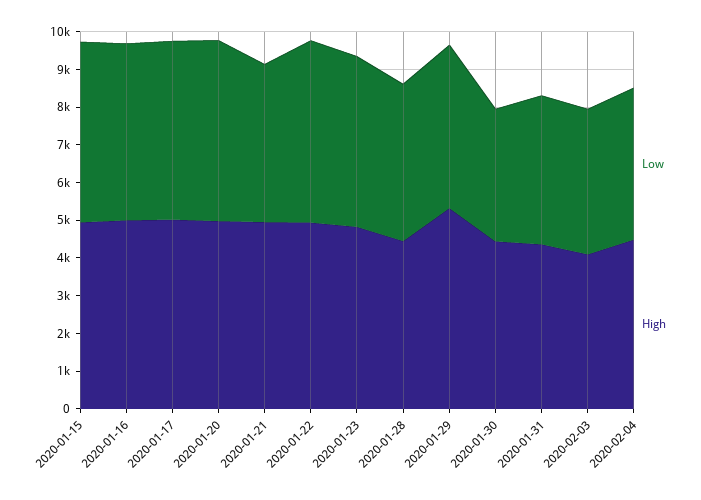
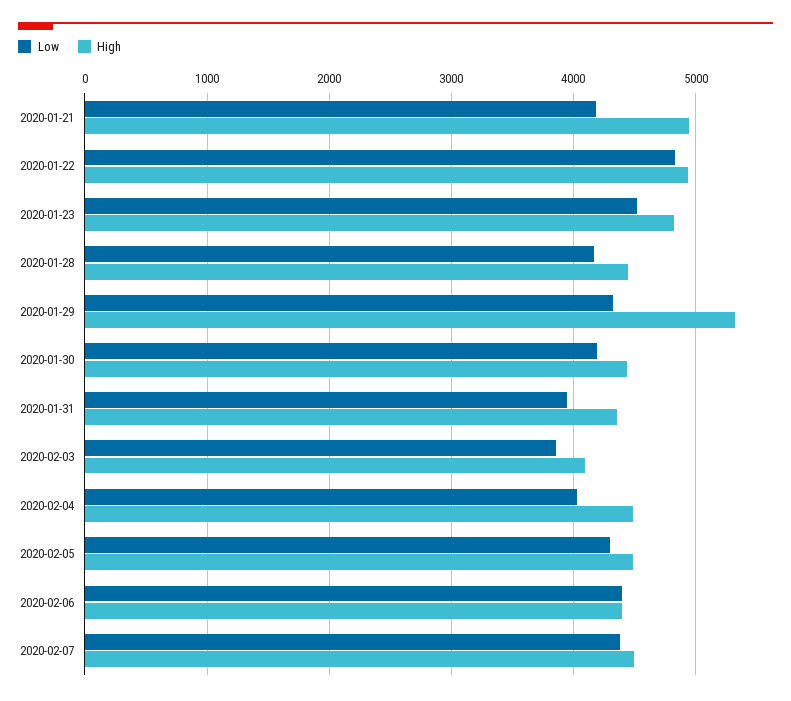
Low, 2020-01-15: 4750 -> none
High, 2020-01-15: 5000 -> none
Low, 2020-01-16: 4750 -> none
High, 2020-01-16: 5000 -> none
Low, 2020-01-17: 4750 -> none
High, 2020-01-17: 5000 -> none
Low, 2020-01-20: 4750 -> none
High, 2020-01-20: 5000 -> none
Low, 2020-01-30: 3500 -> 4200
Low, 2020-02-05: none -> 4300
High, 2020-02-05: none -> 4500
Low, 2020-02-06: none -> 4400
High, 2020-02-06: none -> 4400
Low, 2020-02-07: none -> 4400
High, 2020-02-07: none -> 4500

